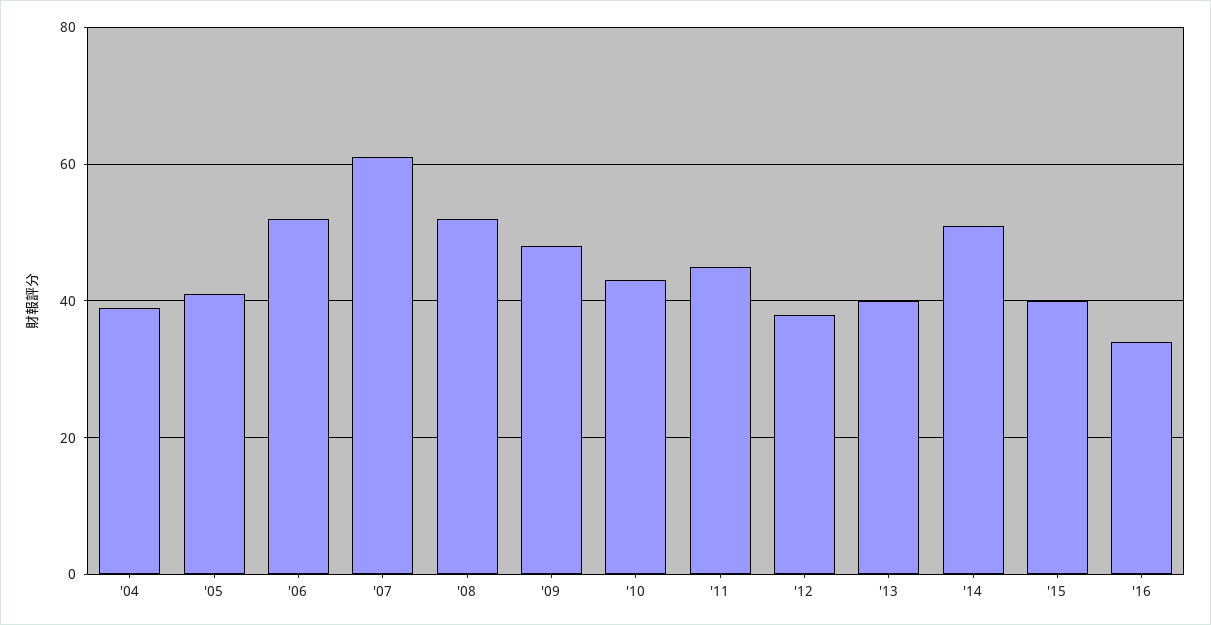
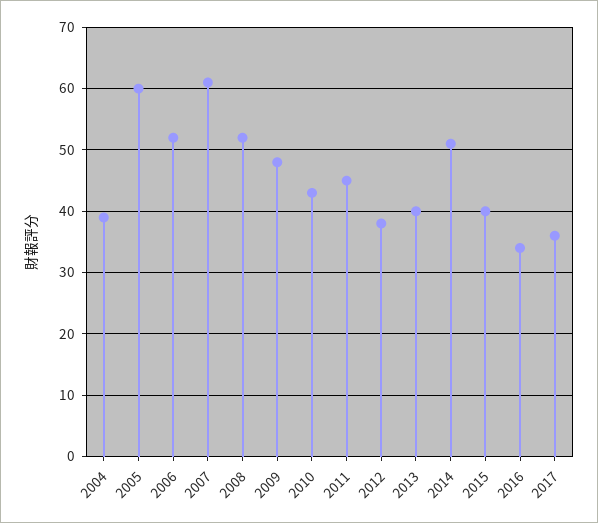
'05: 40 -> 60
2017: none -> 36

